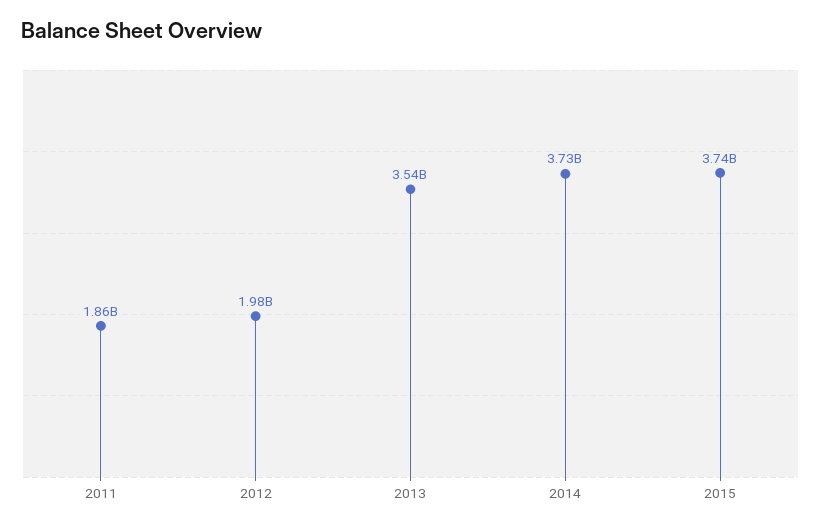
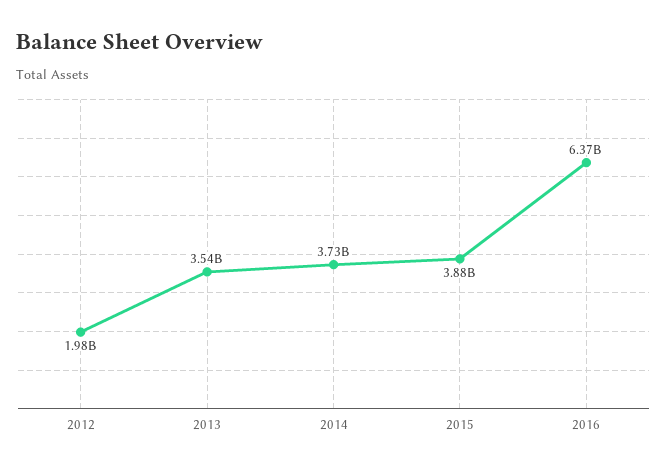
2011: 1860000000 -> none
2015: 3740000000 -> 3880000000
2016: none -> 6370000000

